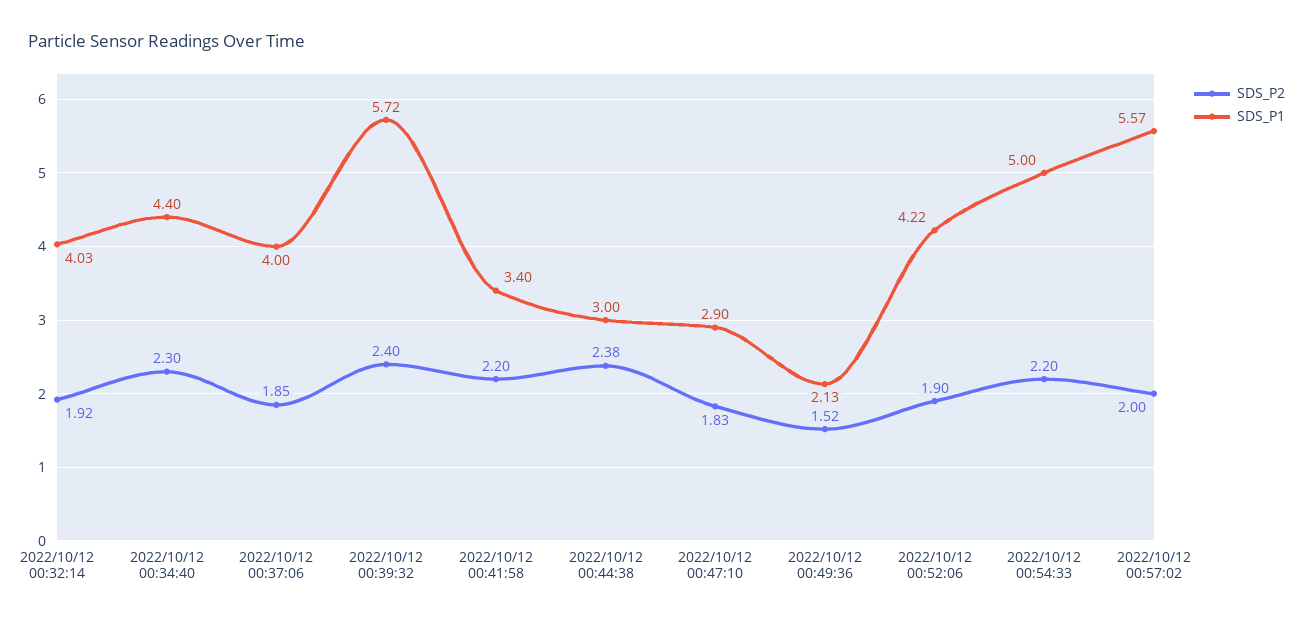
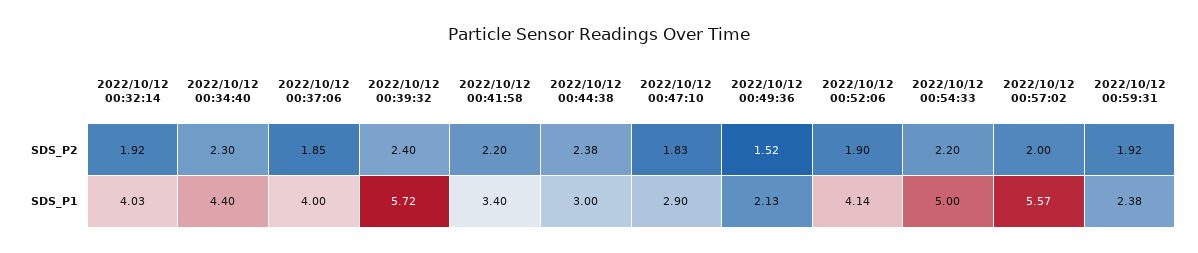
SDS_P1, 2022/10/12 00:52:06: 4.22 -> 4.14
SDS_P2, 2022/10/12 00:59:31: none -> 1.92
SDS_P1, 2022/10/12 00:59:31: none -> 2.38

